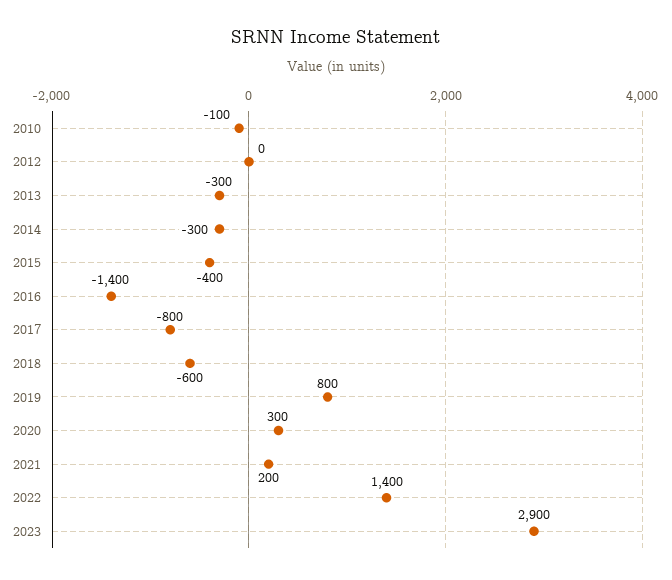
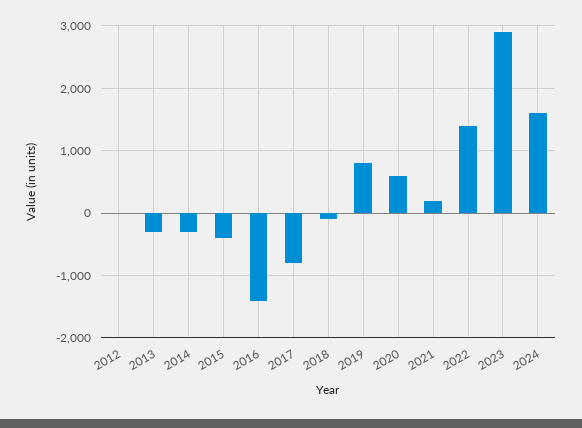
2010: -100 -> none
2018: -600 -> -100
2020: 300 -> 600
2024: none -> 1600

